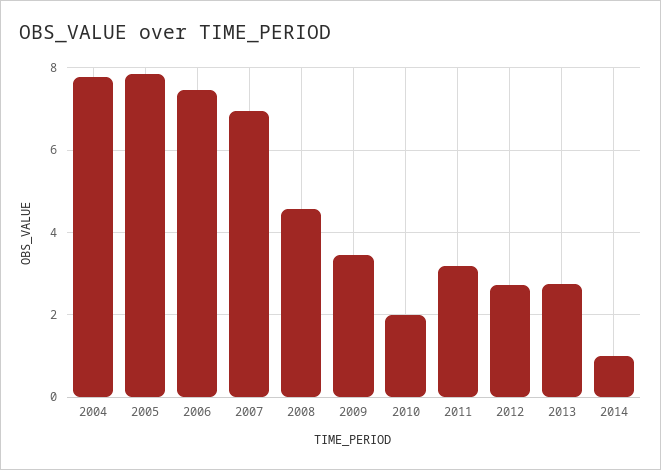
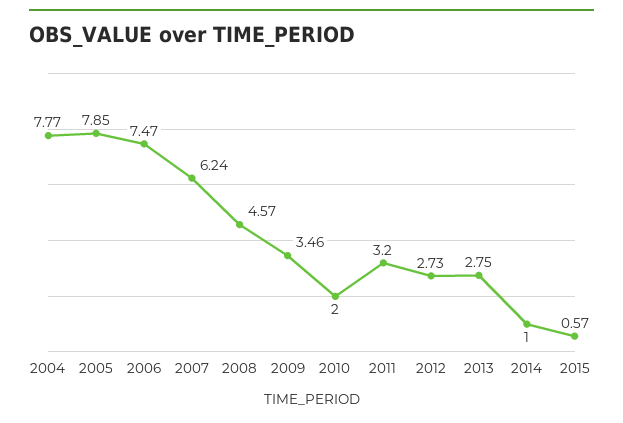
2007: 7 -> 6.24
2015: none -> 0.57

